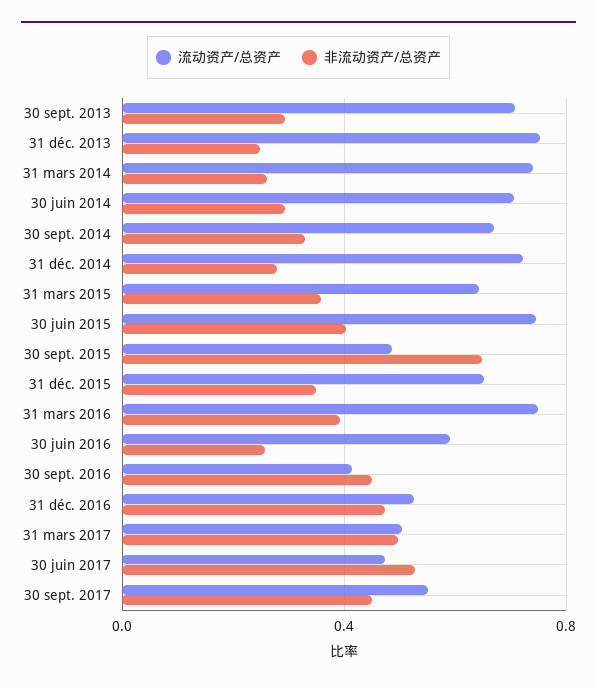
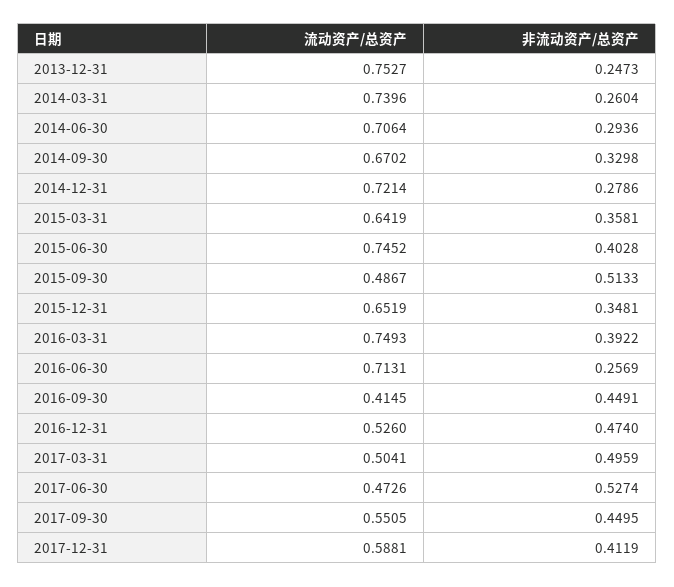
流动资产/总资产, 30 sept. 2013: 0.7 -> none
非流动资产/总资产, 30 sept. 2013: 0.3 -> none
非流动资产/总资产, 30 sept. 2015: 0.65 -> 0.5133
流动资产/总资产, 30 juin 2016: 0.6 -> 0.7131
流动资产/总资产, 2017-12-31: none -> 0.5881
非流动资产/总资产, 2017-12-31: none -> 0.4119

